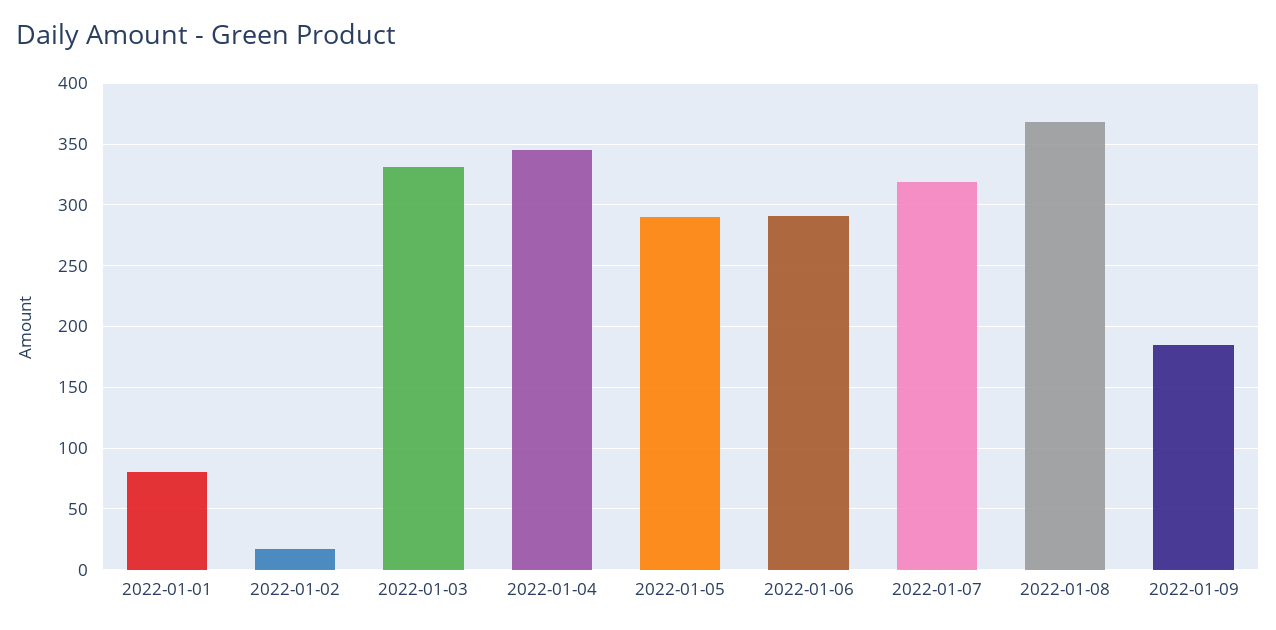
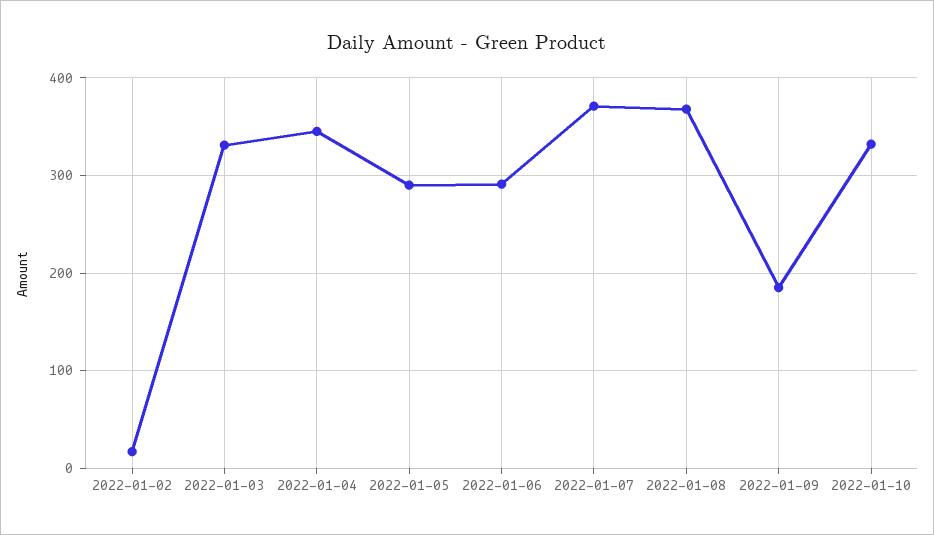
2022-01-01: 80 -> none
2022-01-07: 320 -> 370
2022-01-10: none -> 330

